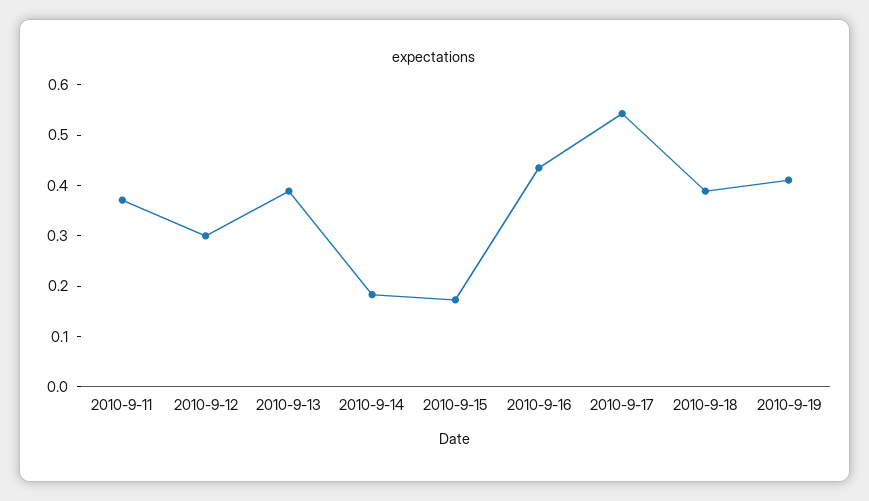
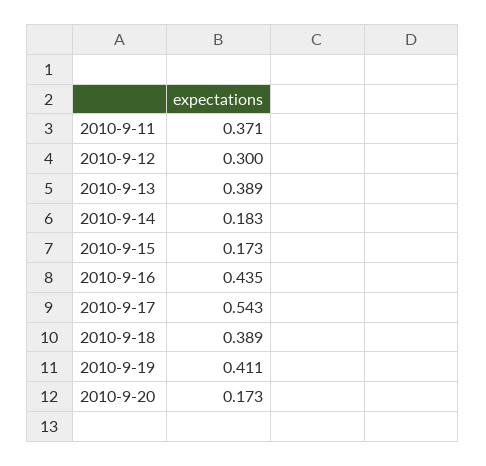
2010-9-20: none -> 0.173

